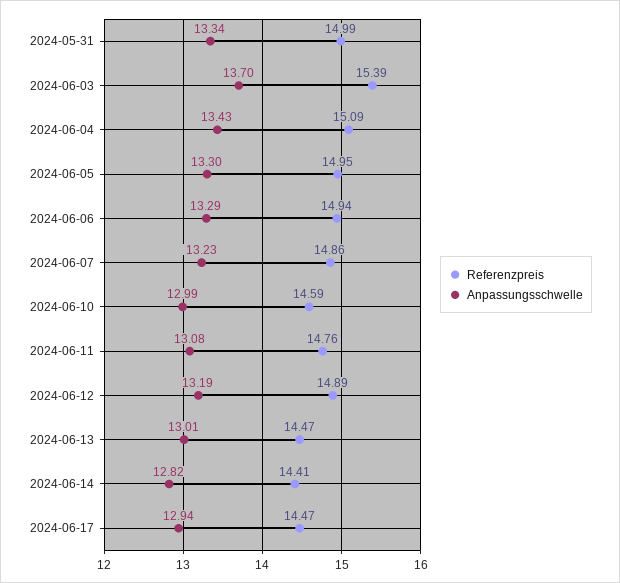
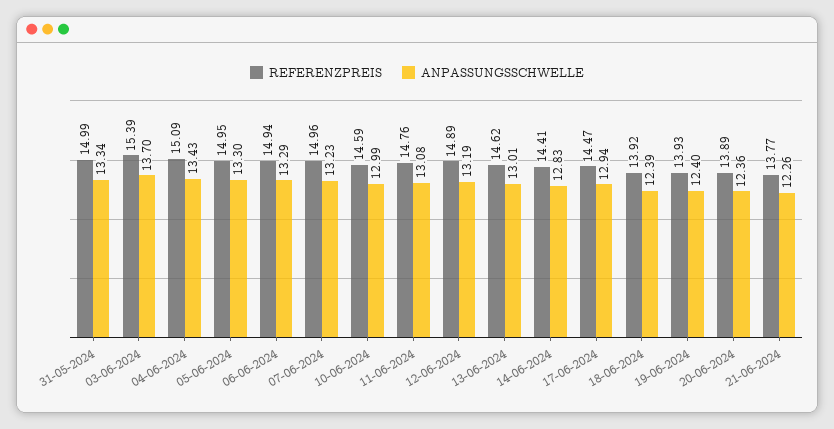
Referenzpreis, 2024-06-07: 14.86 -> 14.96
Referenzpreis, 2024-06-13: 14.47 -> 14.62
Anpassungsschwelle, 2024-06-14: 12.82 -> 12.83
Referenzpreis, 18-06-2024: none -> 13.92
Anpassungsschwelle, 18-06-2024: none -> 12.39
Referenzpreis, 19-06-2024: none -> 13.93
Anpassungsschwelle, 19-06-2024: none -> 12.4
Referenzpreis, 20-06-2024: none -> 13.89
Anpassungsschwelle, 20-06-2024: none -> 12.36
Referenzpreis, 21-06-2024: none -> 13.77
Anpassungsschwelle, 21-06-2024: none -> 12.26

